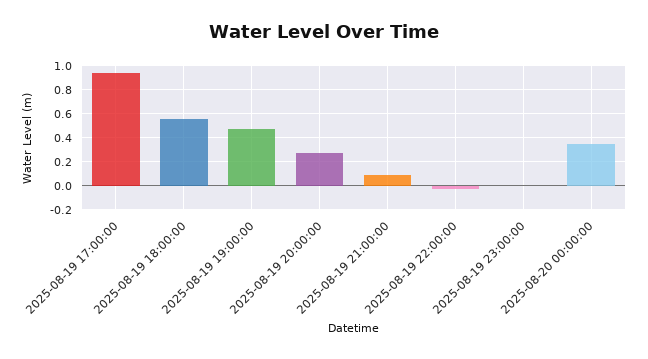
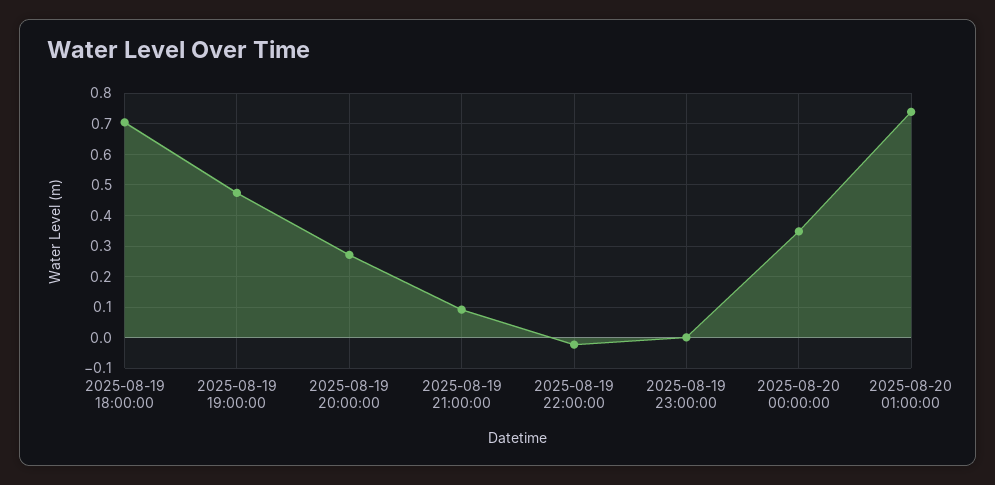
2025-08-19 17:00:00: 0.95 -> none
2025-08-19 18:00:00: 0.55 -> 0.7
2025-08-20 01:00:00: none -> 0.74

